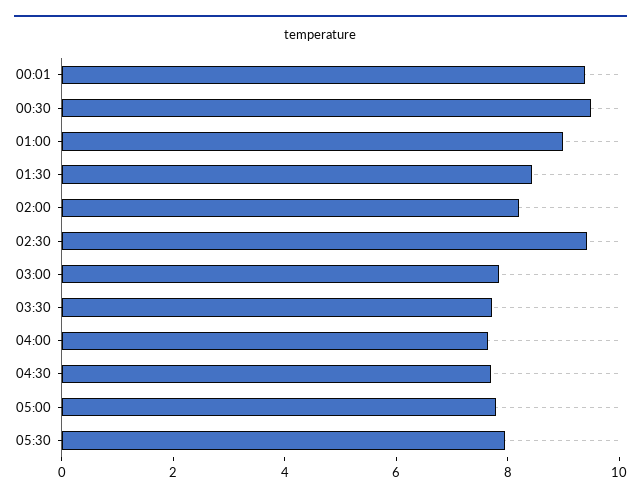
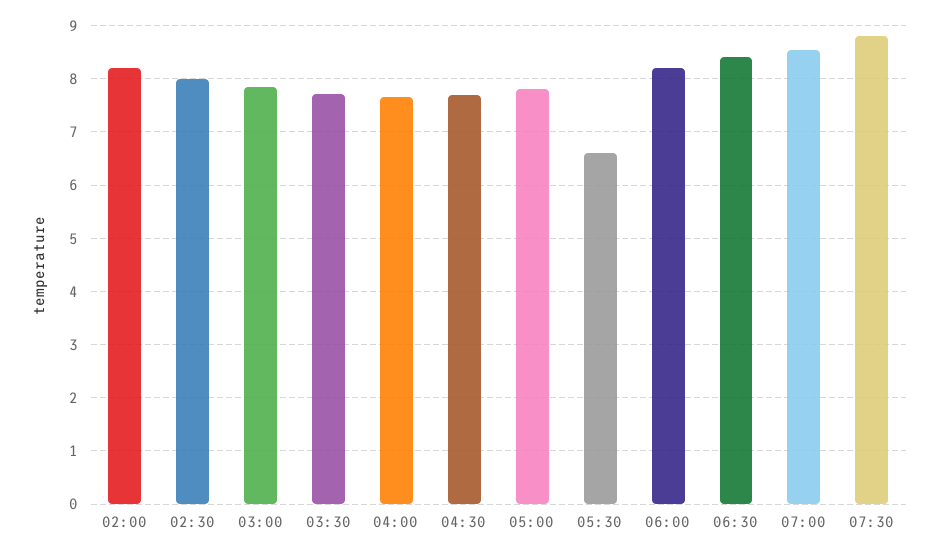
00:01: 9.5 -> none
00:30: 9.5 -> none
01:00: 9 -> none
01:30: 8.5 -> none
02:30: 9.5 -> 8
05:30: 8 -> 6.6
06:00: none -> 8.2
06:30: none -> 8.4
07:00: none -> 8.6
07:30: none -> 8.8

